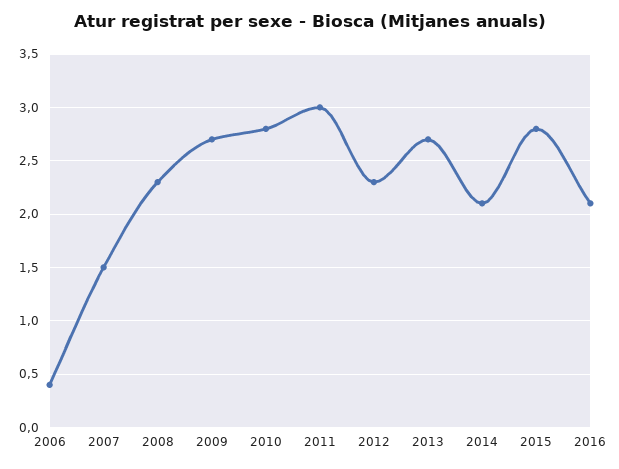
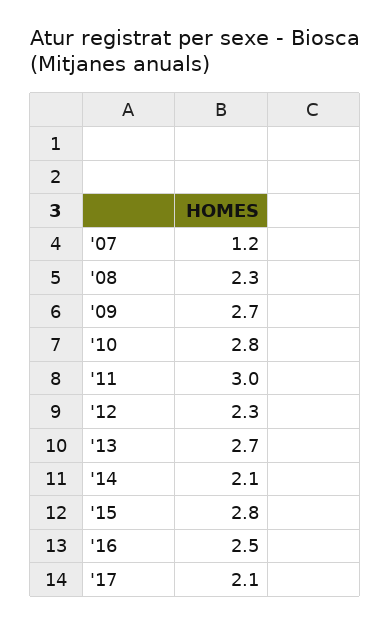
2006: 0.4 -> none
2007: 1.5 -> 1.2
2016: 2.1 -> 2.5
'17: none -> 2.1

